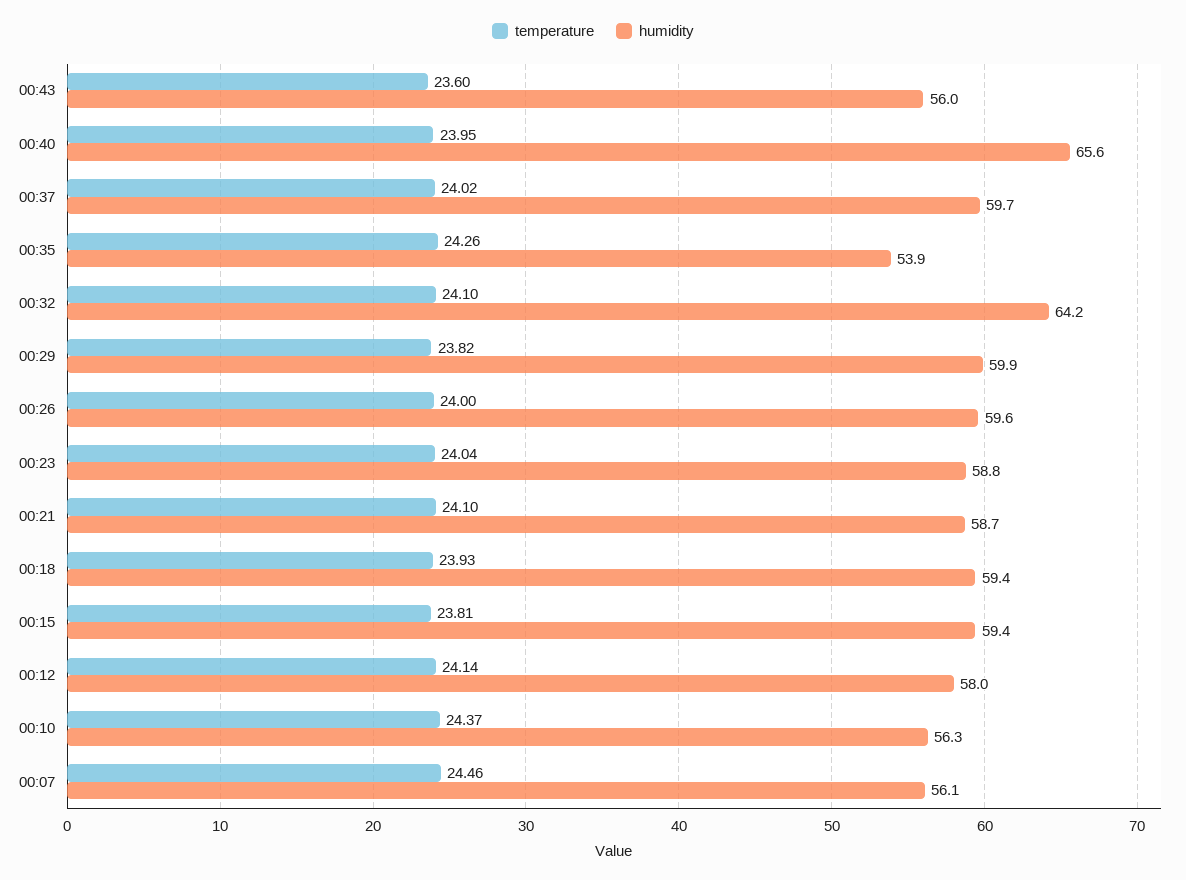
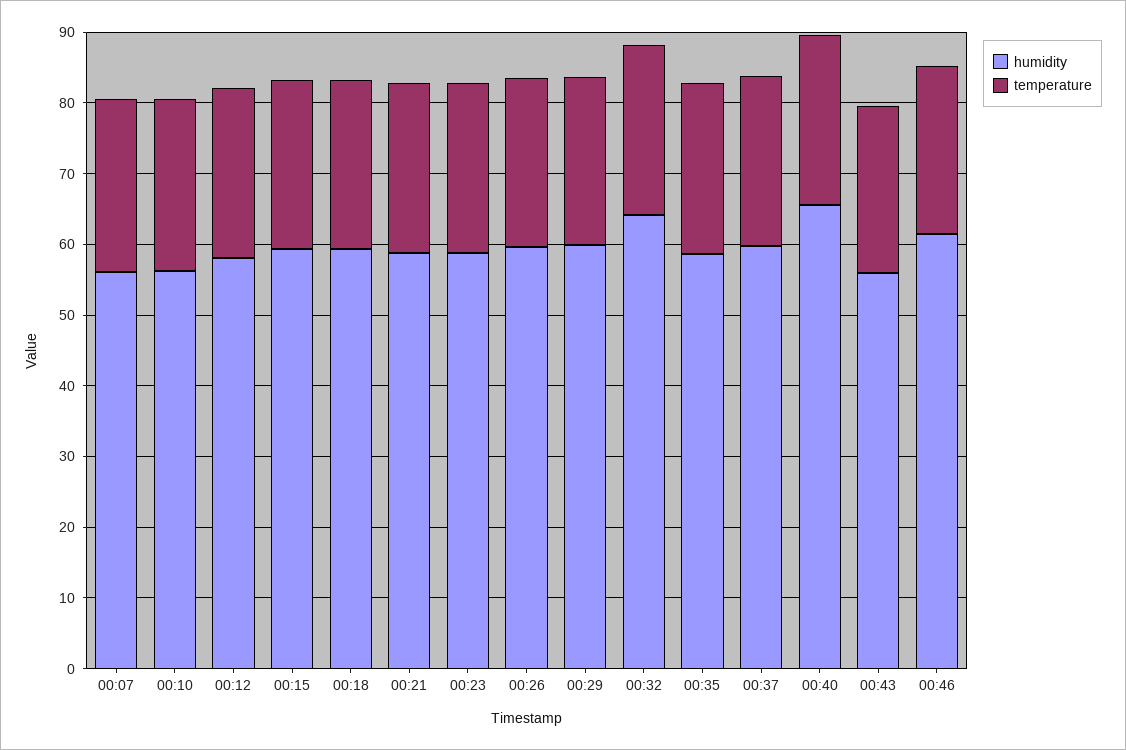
humidity, 00:35: 53.9 -> 58
humidity, 00:46: none -> 62
temperature, 00:46: none -> 24

